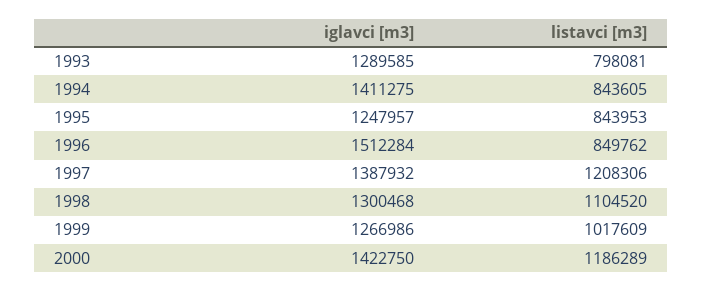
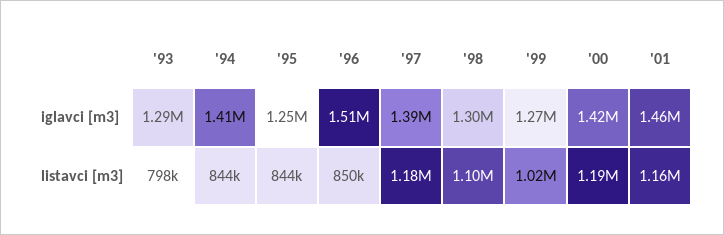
listavci [m3], 1997: 1208306 -> 1180000
iglavci [m3], '01: none -> 1460000
listavci [m3], '01: none -> 1160000

